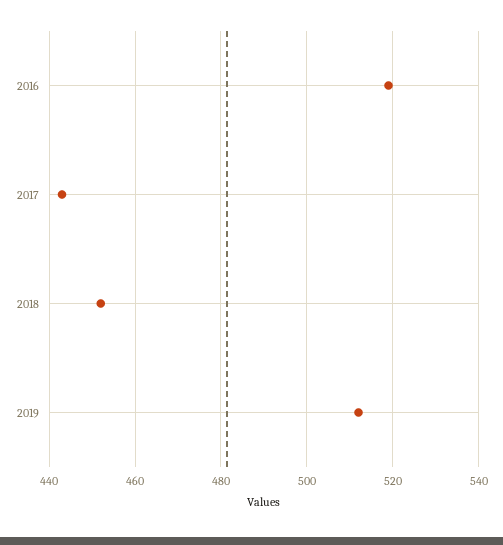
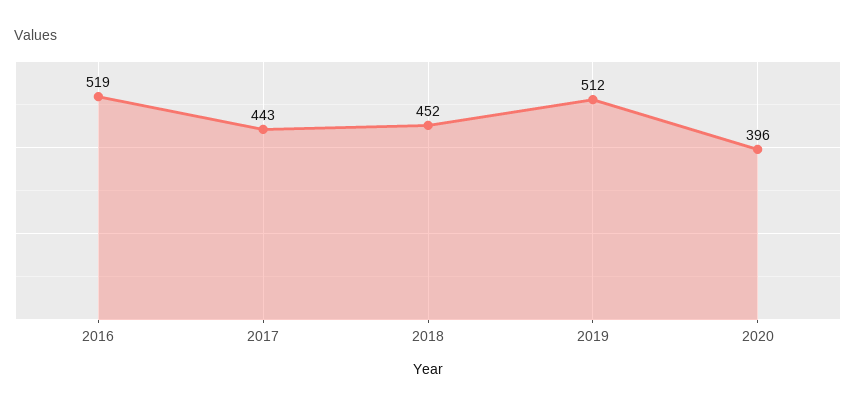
2020: none -> 396

